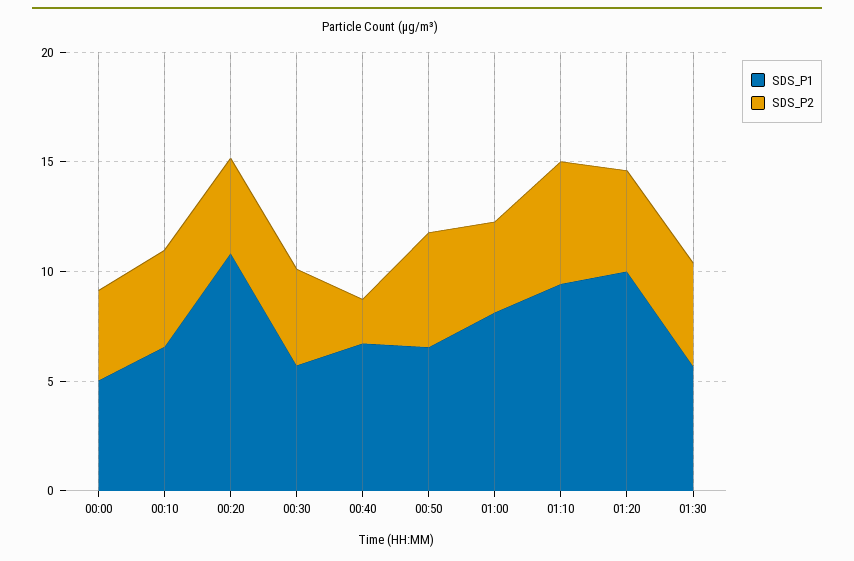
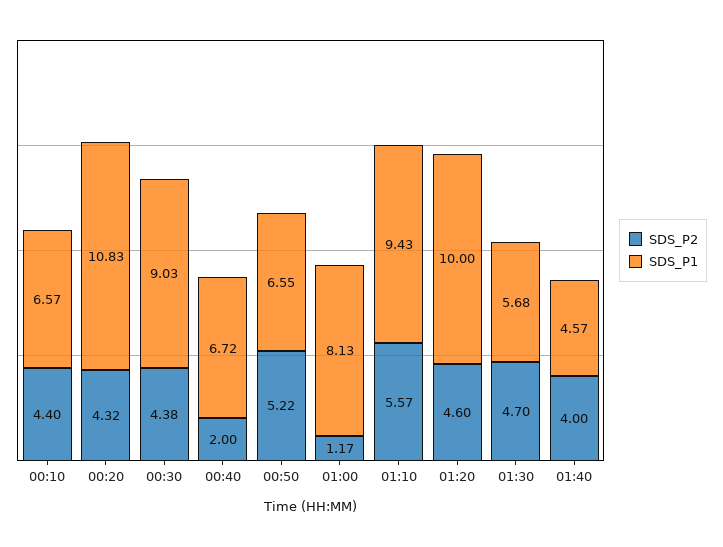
SDS_P1, 00:00: 5 -> none
SDS_P2, 00:00: 4 -> none
SDS_P1, 00:30: 6 -> 9.03
SDS_P2, 01:00: 4 -> 1.17
SDS_P2, 01:40: none -> 4
SDS_P1, 01:40: none -> 4.57

